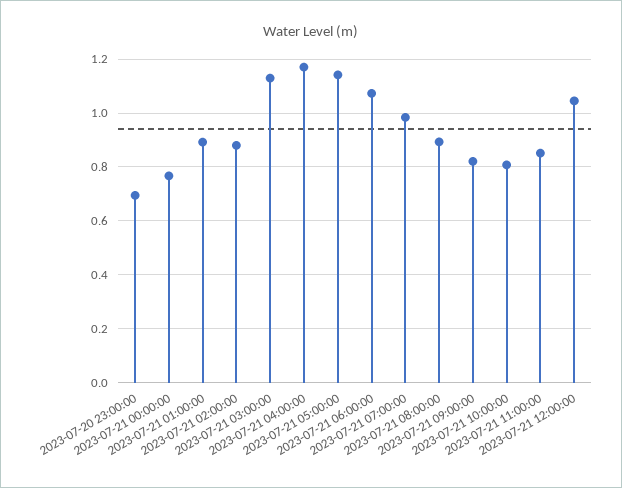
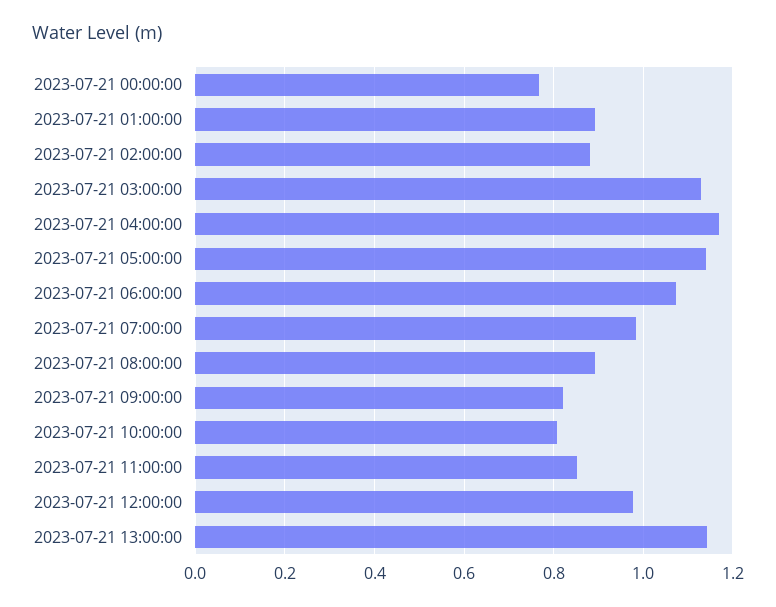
2023-07-20 23:00:00: 0.7 -> none
2023-07-21 12:00:00: 1.05 -> 0.98
2023-07-21 13:00:00: none -> 1.14

